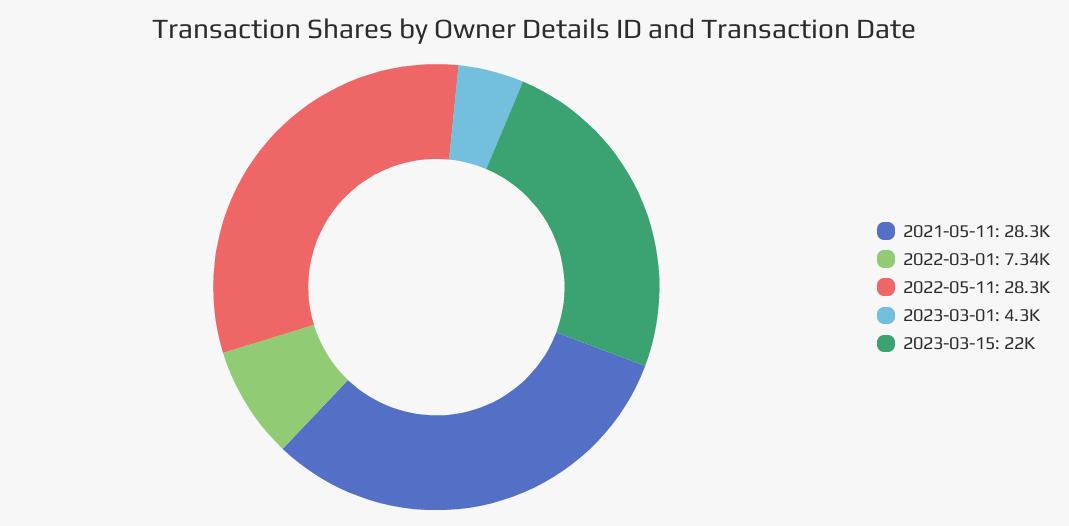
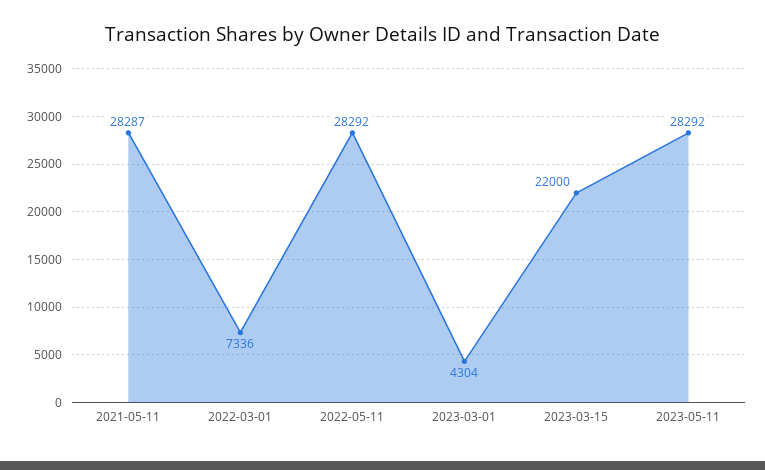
2023-05-11: none -> 28292

